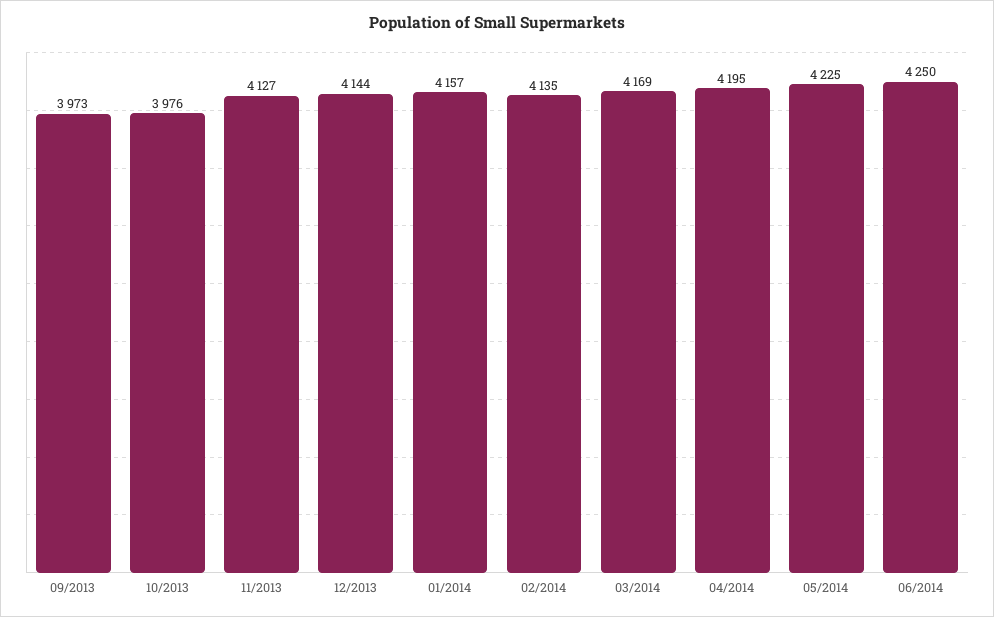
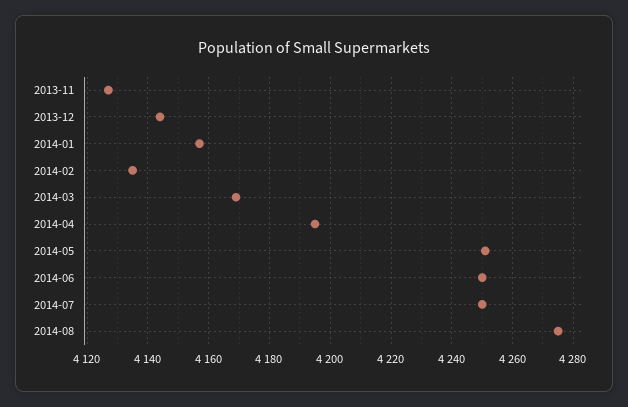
09/2013: 3973 -> none
10/2013: 3976 -> none
05/2014: 4225 -> 4250
2014-07: none -> 4250
2014-08: none -> 4275

